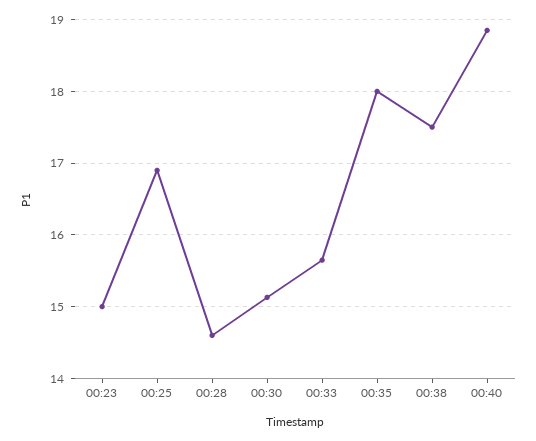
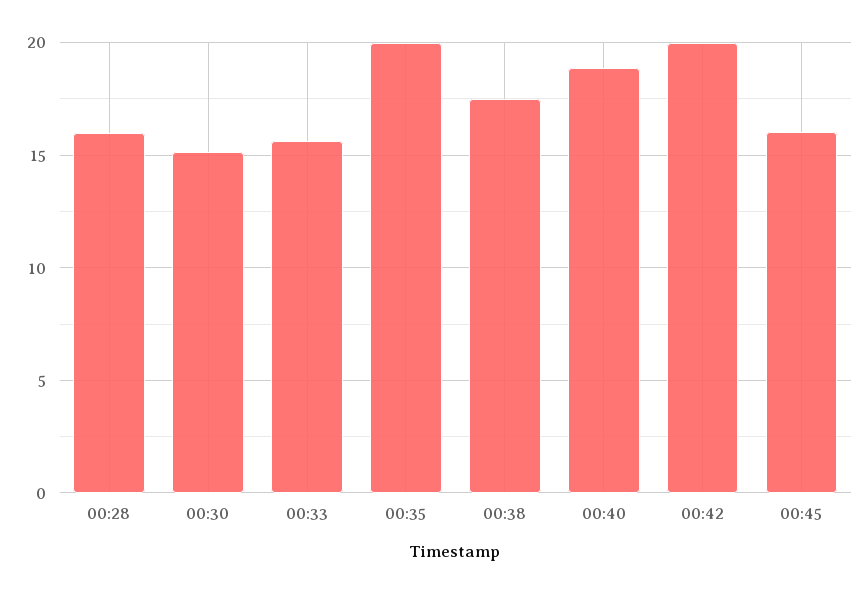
00:23: 15 -> none
00:25: 16.9 -> none
00:28: 14.6 -> 16
00:35: 18 -> 20
00:42: none -> 20
00:45: none -> 16

